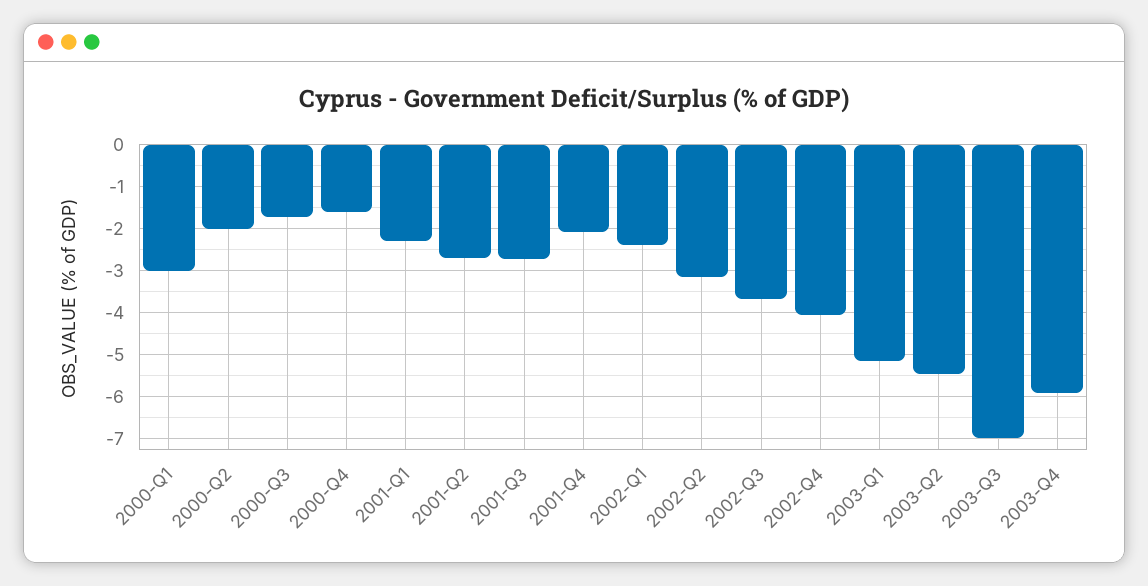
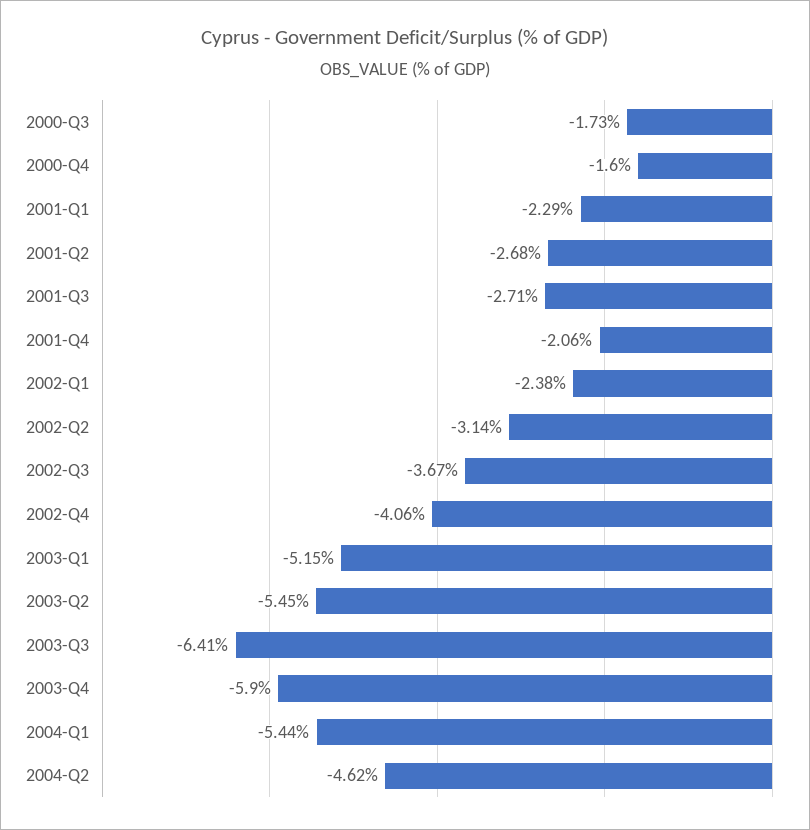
2000-Q1: -3 -> none
2000-Q2: -2 -> none
2003-Q3: -7 -> -6.41
2004-Q1: none -> -5.44
2004-Q2: none -> -4.62

